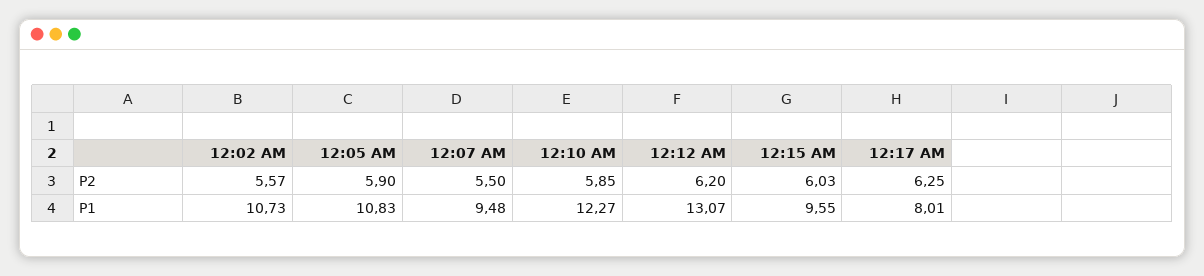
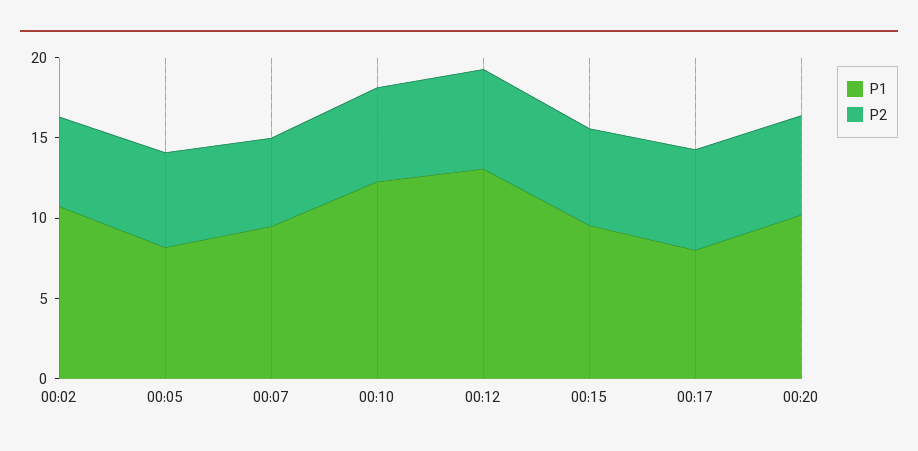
P1, 12:05 AM: 10.83 -> 8
P1, 00:20: none -> 10
P2, 00:20: none -> 6

